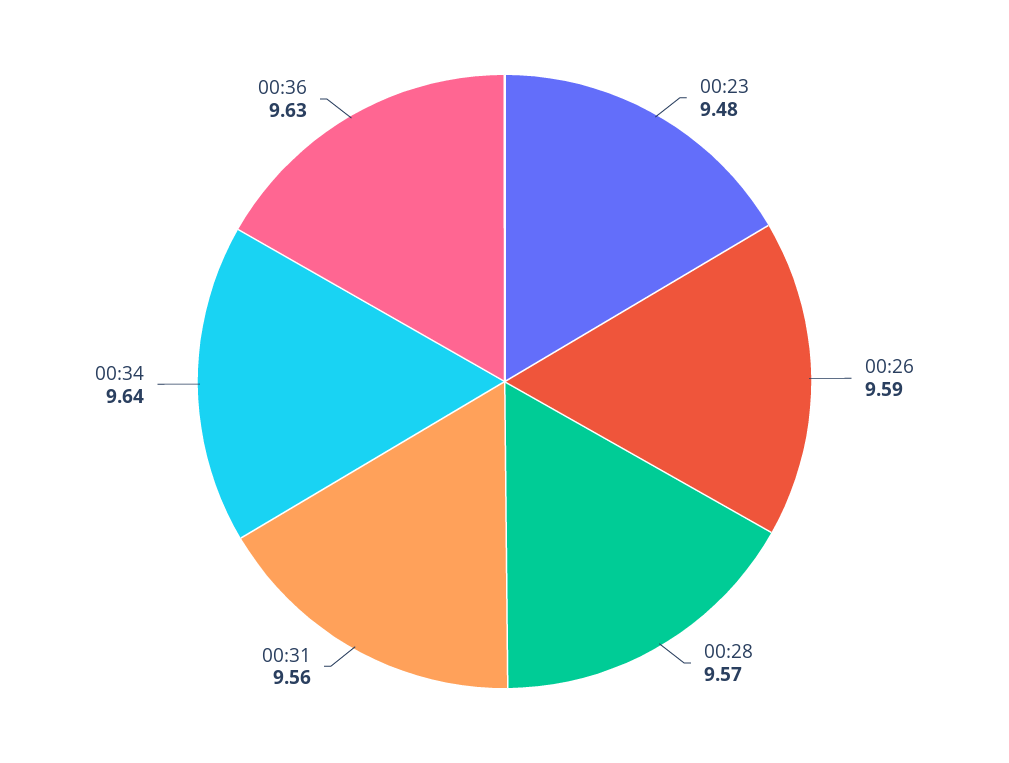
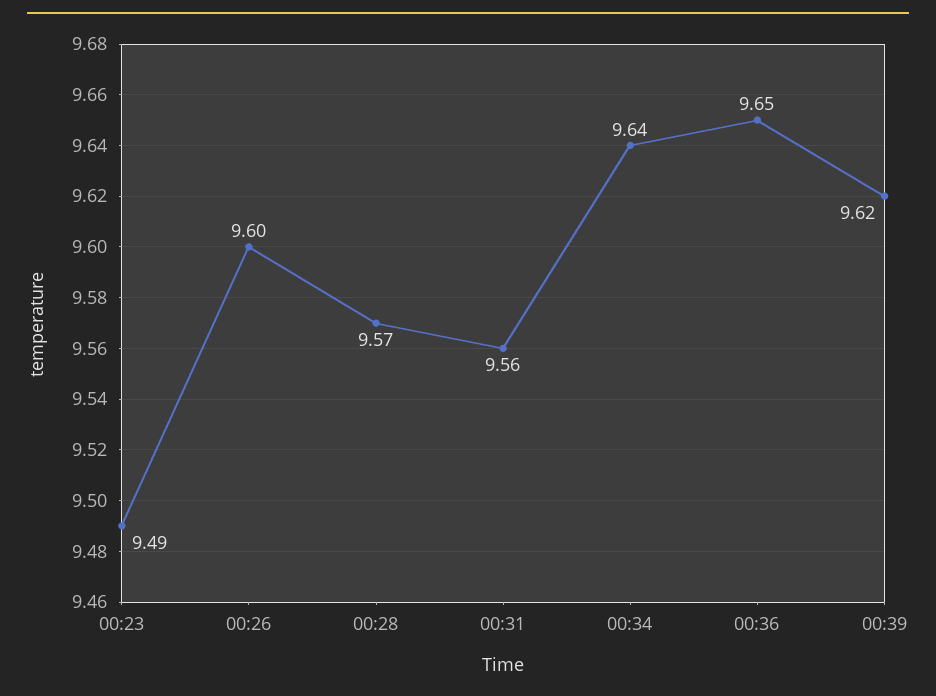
00:23: 9.48 -> 9.49
00:26: 9.59 -> 9.6
00:36: 9.63 -> 9.65
00:39: none -> 9.62

